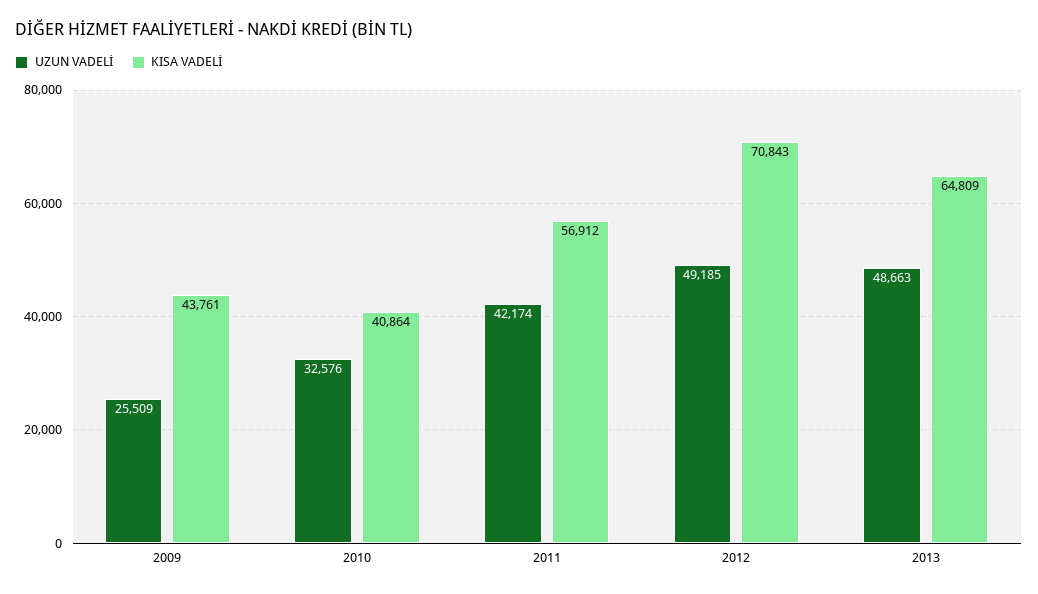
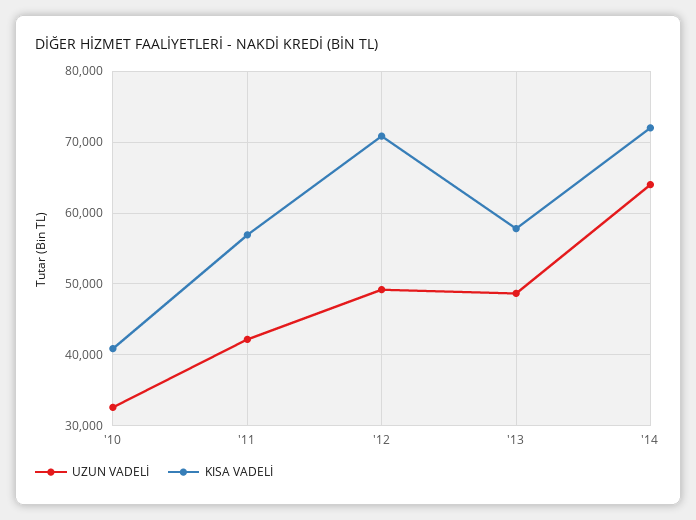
UZUN VADELİ, 2009: 25509 -> none
KISA VADELİ, 2009: 43761 -> none
KISA VADELİ, 2013: 64809 -> 58000
UZUN VADELİ, '14: none -> 64000
KISA VADELİ, '14: none -> 72000

